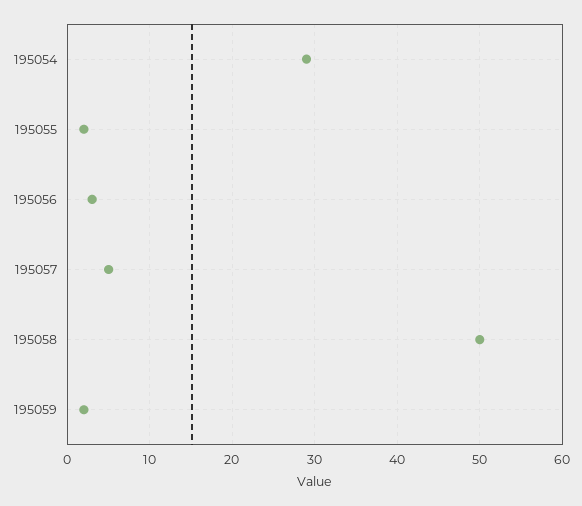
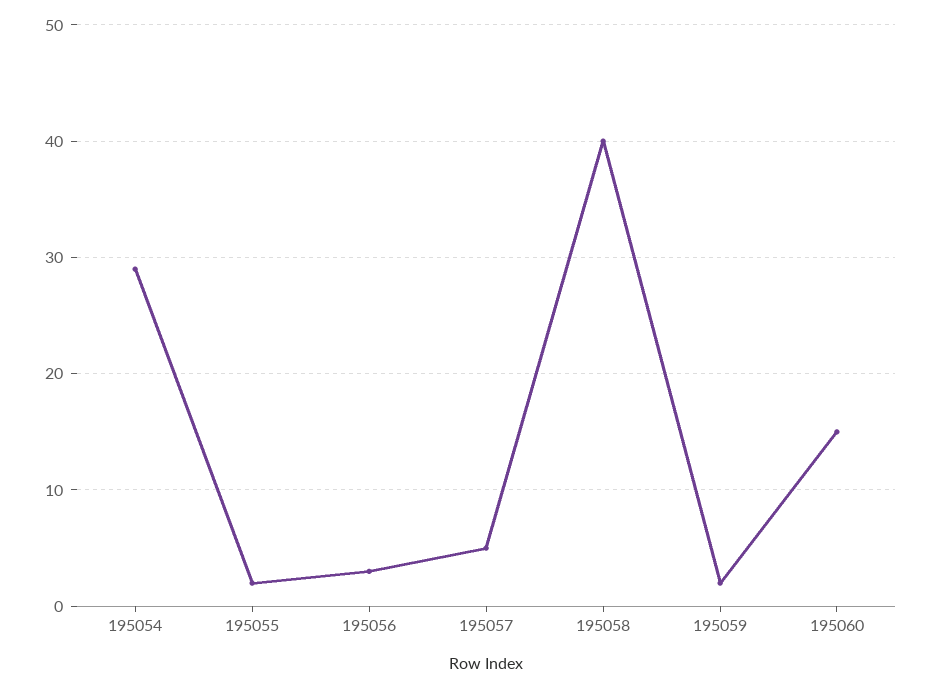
195058: 50 -> 40
195060: none -> 15

